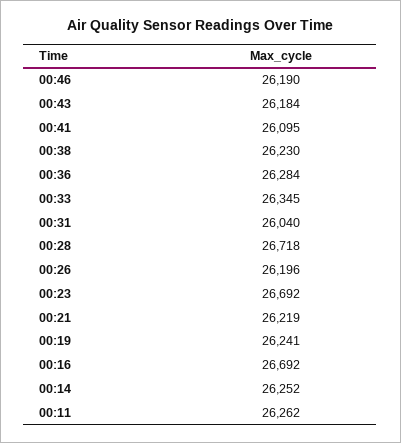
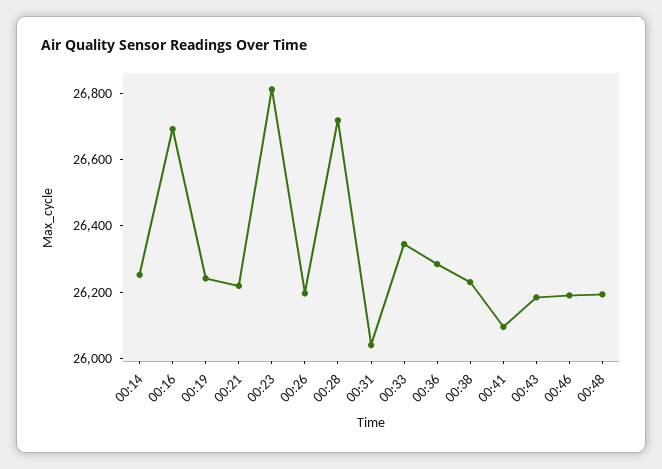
00:23: 26692 -> 26800
00:11: 26262 -> none
00:48: none -> 26200

